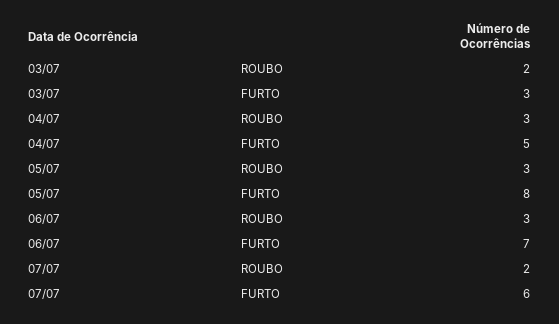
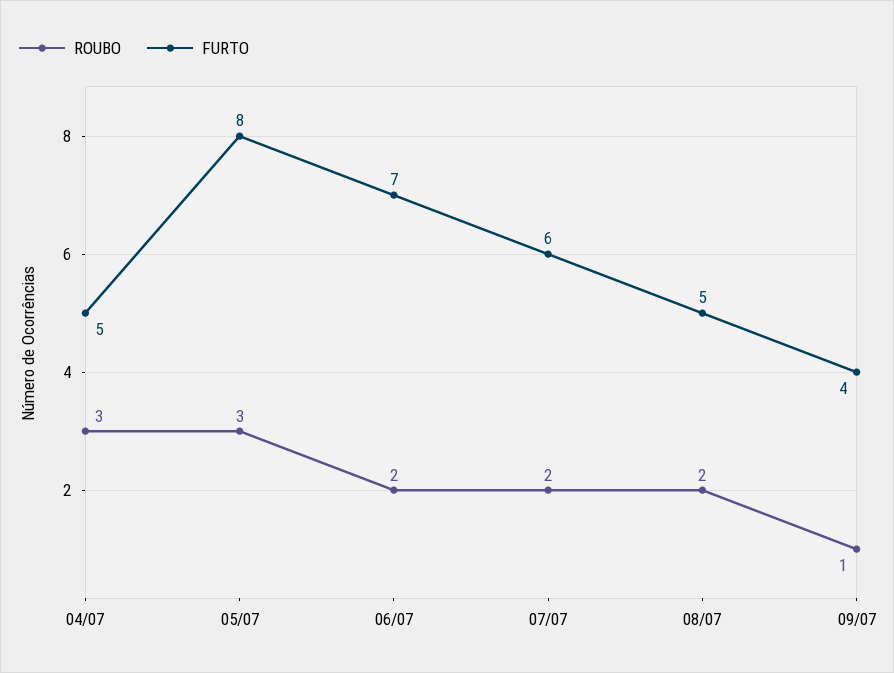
ROUBO, 03/07: 2 -> none
FURTO, 03/07: 3 -> none
ROUBO, 06/07: 3 -> 2
ROUBO, 08/07: none -> 2
FURTO, 08/07: none -> 5
ROUBO, 09/07: none -> 1
FURTO, 09/07: none -> 4

